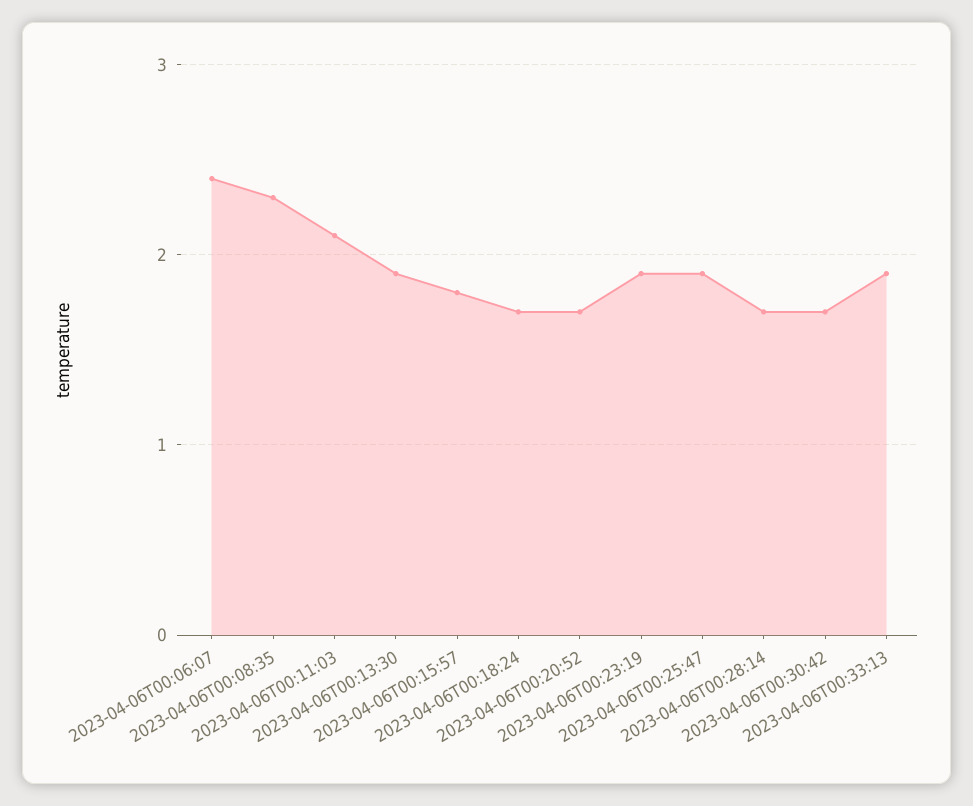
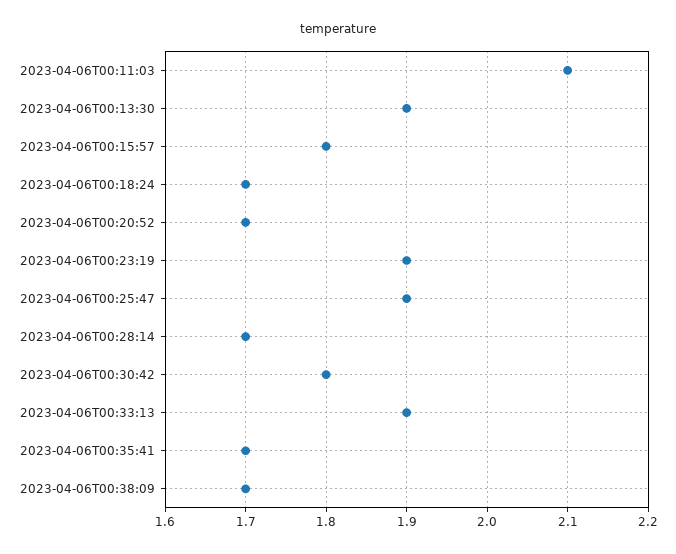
2023-04-06T00:06:07: 2.4 -> none
2023-04-06T00:08:35: 2.3 -> none
2023-04-06T00:30:42: 1.7 -> 1.8
2023-04-06T00:35:41: none -> 1.7
2023-04-06T00:38:09: none -> 1.7

